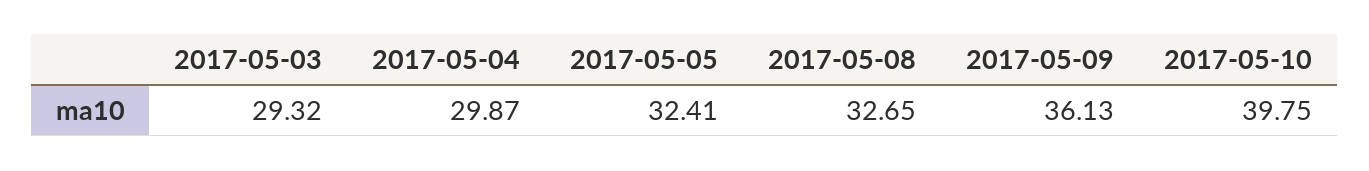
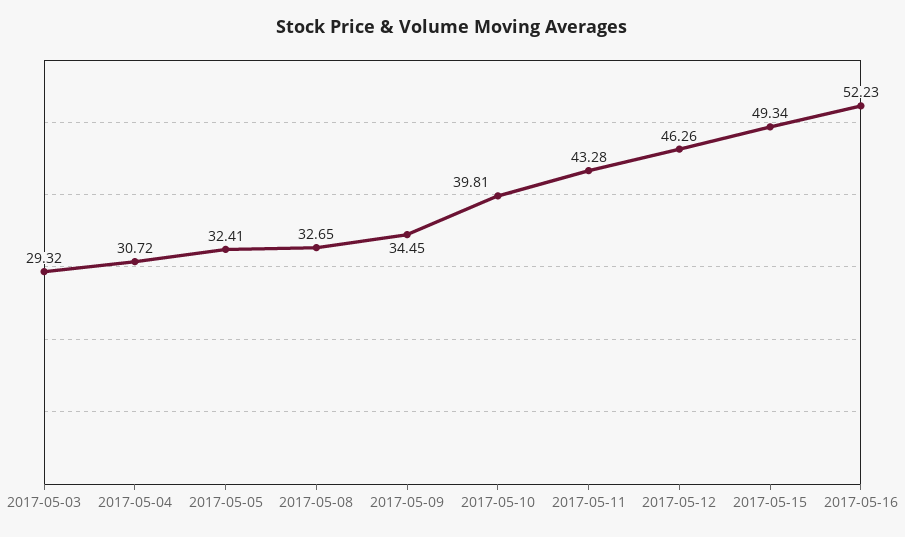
2017-05-04: 29.87 -> 30.72
2017-05-09: 36.13 -> 34.45
2017-05-10: 39.75 -> 39.81
2017-05-11: none -> 43.28
2017-05-12: none -> 46.26
2017-05-15: none -> 49.34
2017-05-16: none -> 52.23

